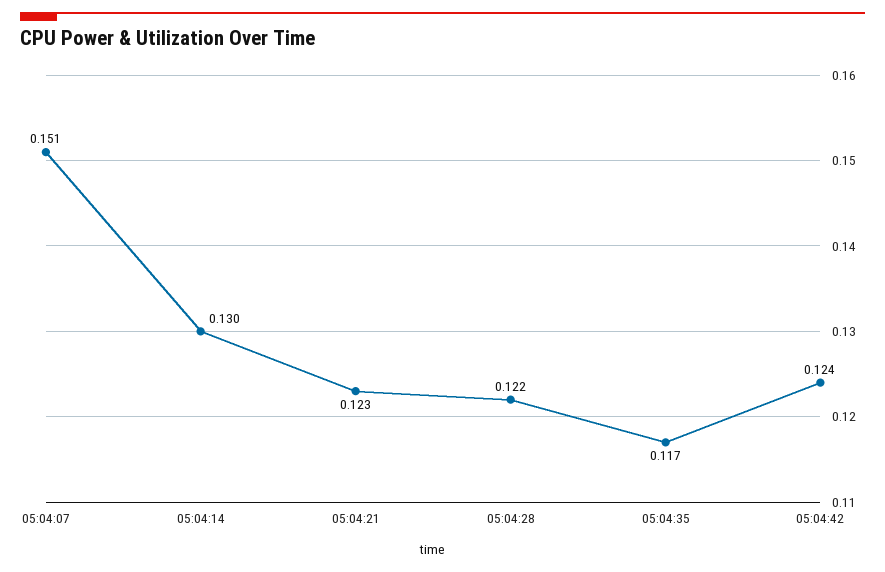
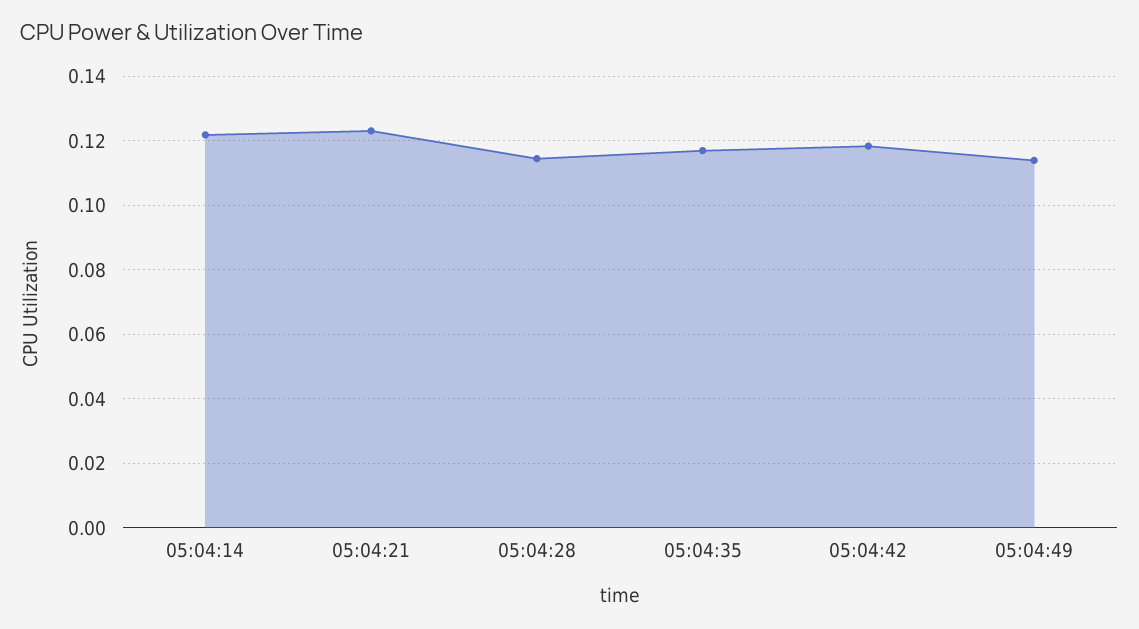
05:04:07: 0.151 -> none
05:04:14: 0.13 -> 0.122
05:04:28: 0.122 -> 0.114
05:04:42: 0.124 -> 0.118
05:04:49: none -> 0.114

